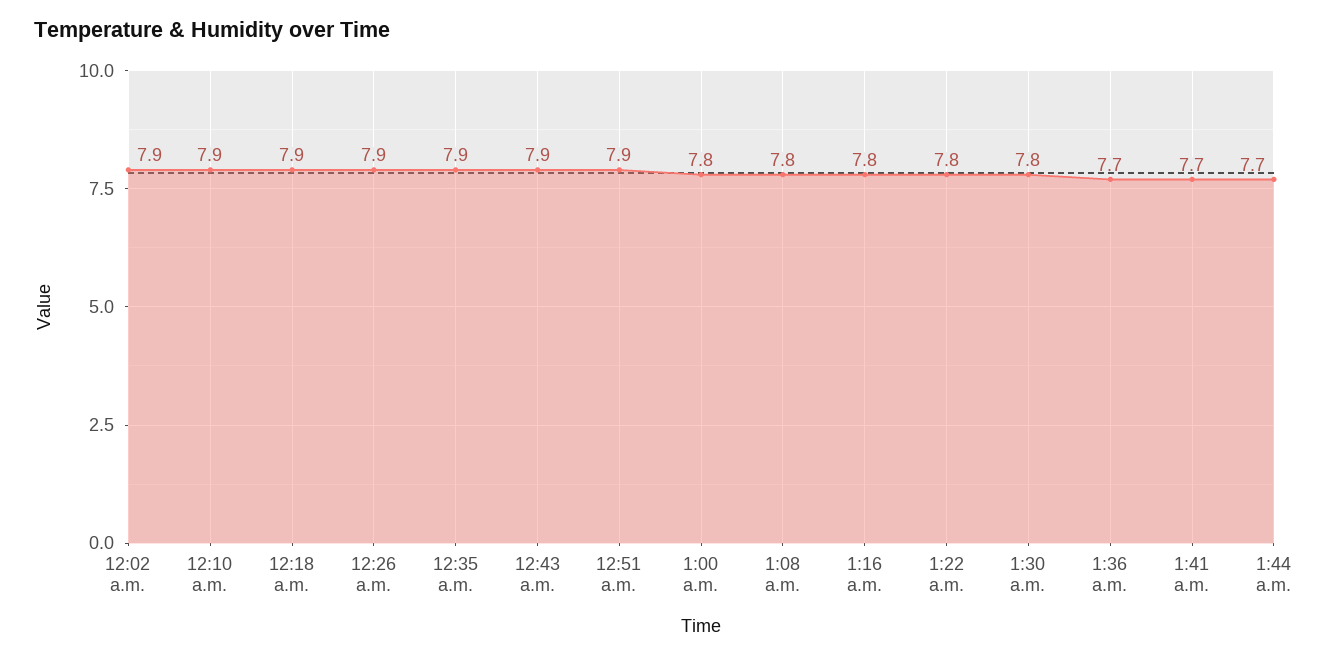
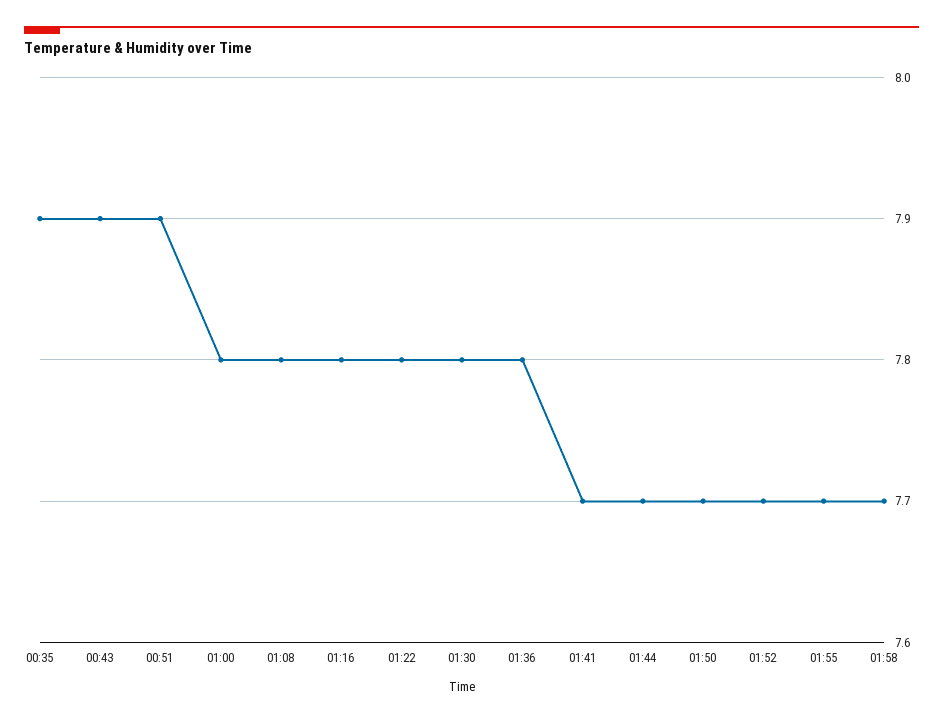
12:02 a.m.: 7.9 -> none
12:10 a.m.: 7.9 -> none
12:18 a.m.: 7.9 -> none
12:26 a.m.: 7.9 -> none
1:36 a.m.: 7.7 -> 7.8
01:50: none -> 7.7
01:52: none -> 7.7
01:55: none -> 7.7
01:58: none -> 7.7

